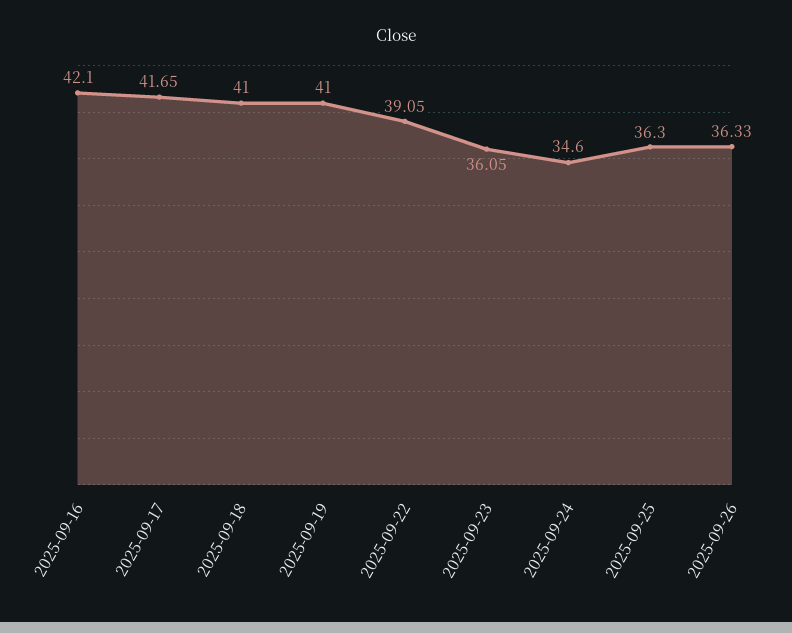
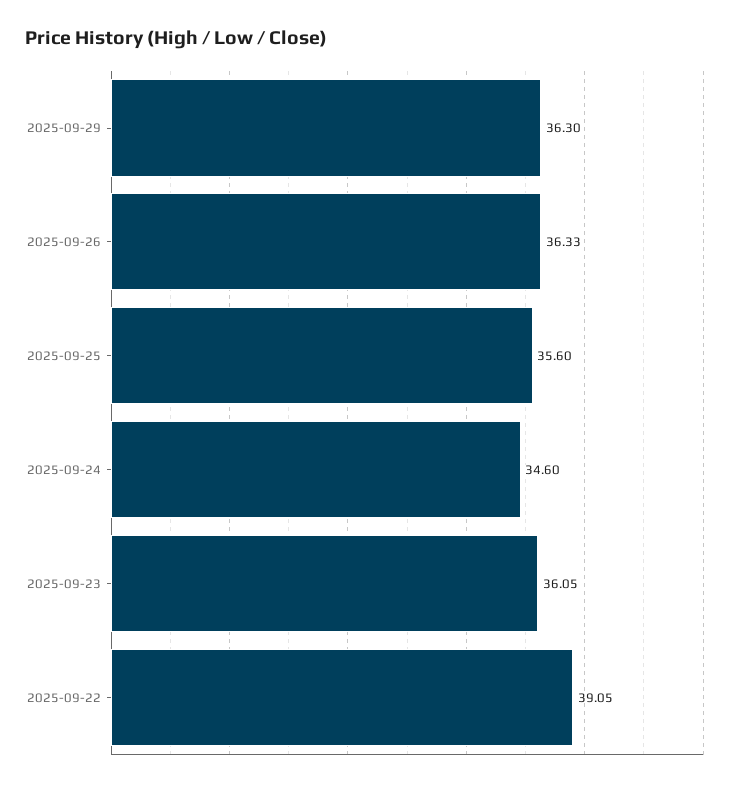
2025-09-16: 42.1 -> none
2025-09-17: 41.65 -> none
2025-09-18: 41 -> none
2025-09-19: 41 -> none
2025-09-25: 36.3 -> 35.6
2025-09-29: none -> 36.3

